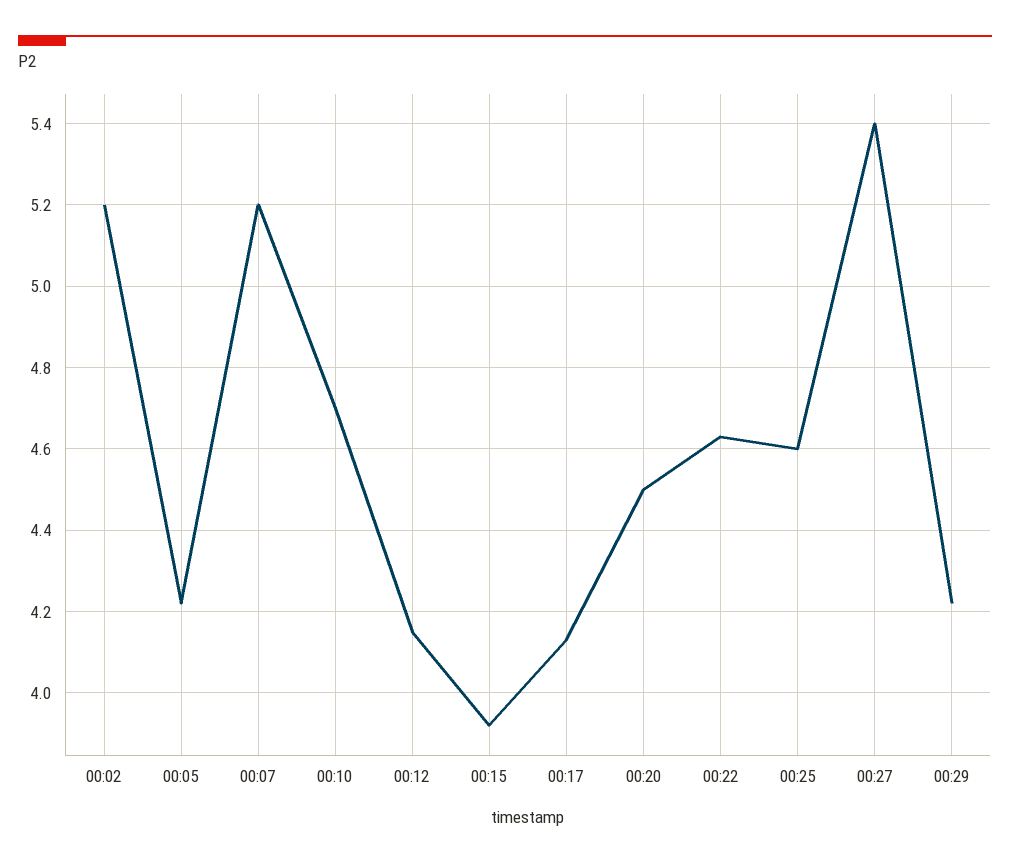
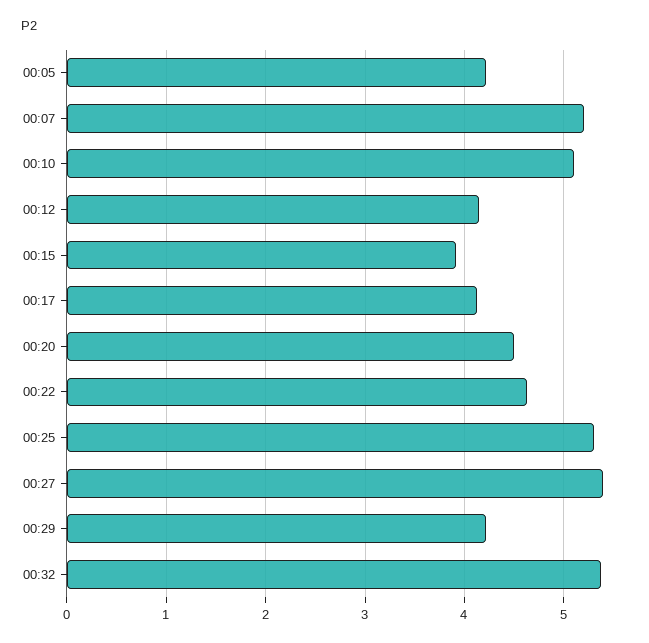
00:02: 5.2 -> none
00:10: 4.7 -> 5.1
00:25: 4.6 -> 5.3
00:32: none -> 5.4

